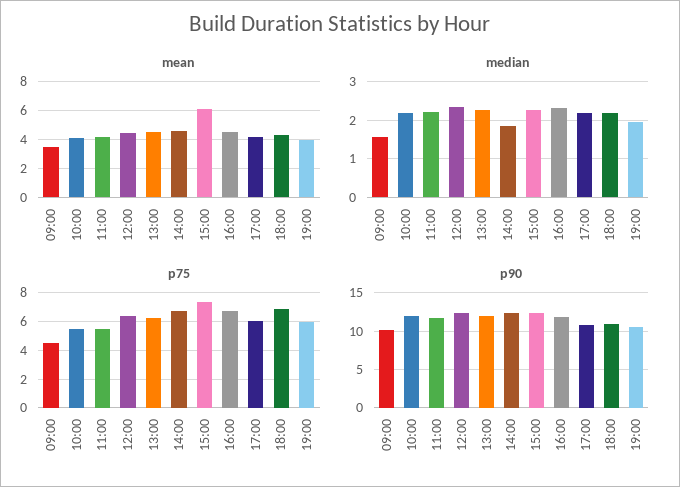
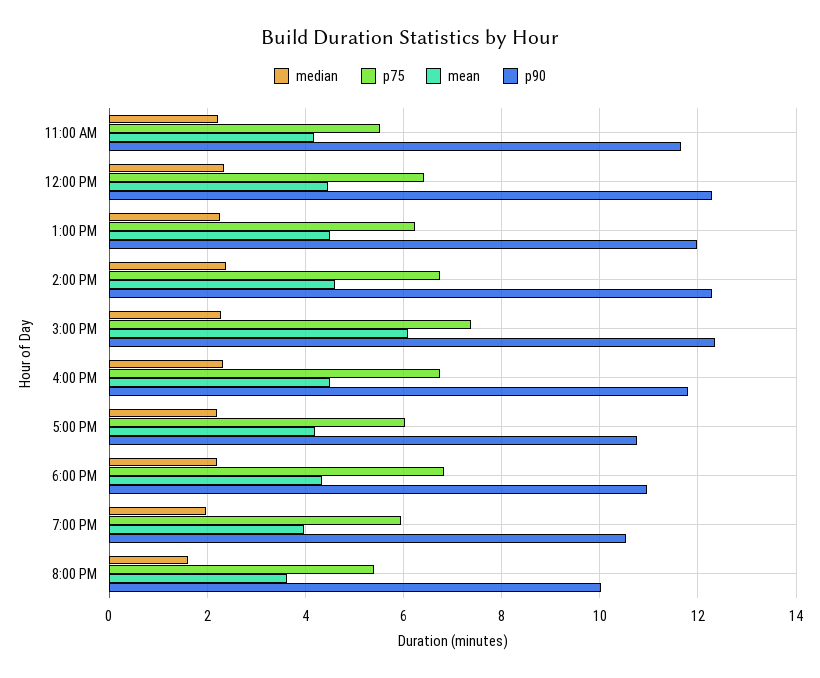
mean, 09:00: 3.5 -> none
mean, 10:00: 4 -> none
median, 09:00: 1.6 -> none
median, 10:00: 2.2 -> none
median, 14:00: 1.8 -> 2.4
p75, 09:00: 4.5 -> none
p75, 10:00: 5.5 -> none
p90, 09:00: 10 -> none
p90, 10:00: 12 -> none
median, 8:00 PM: none -> 1.6
p75, 8:00 PM: none -> 5.4
mean, 8:00 PM: none -> 3.6
p90, 8:00 PM: none -> 10

